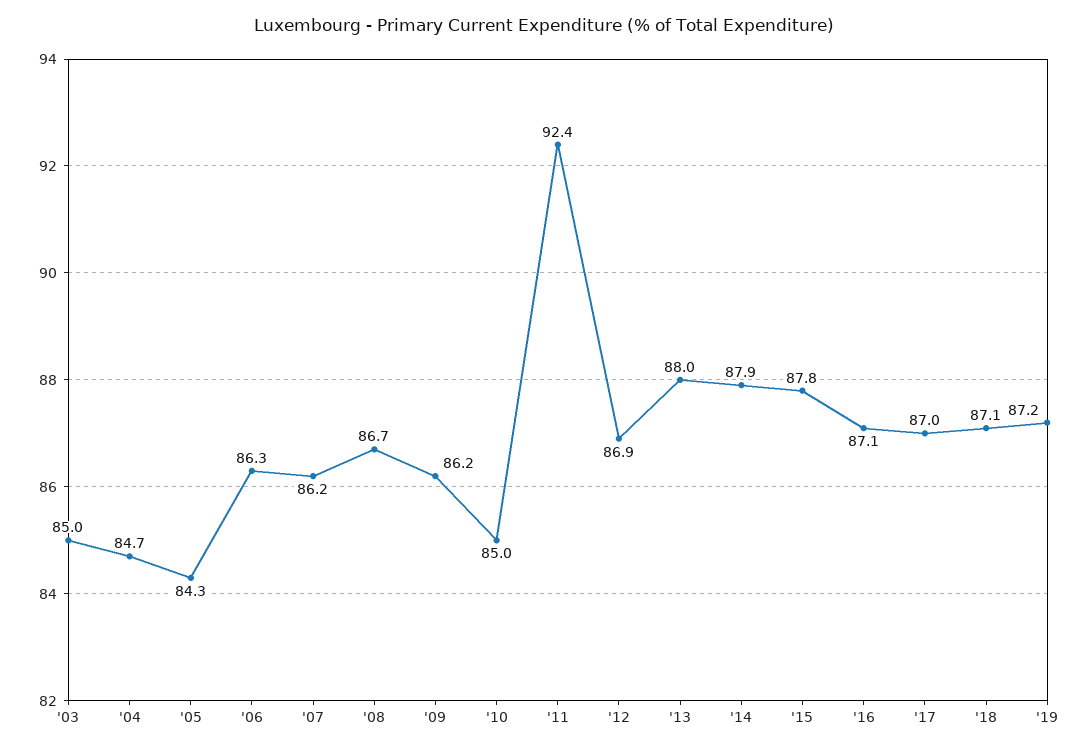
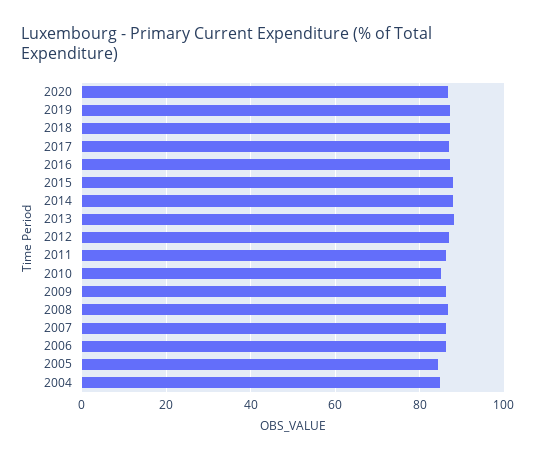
'03: 85 -> none
'11: 92.4 -> 86
2020: none -> 86

